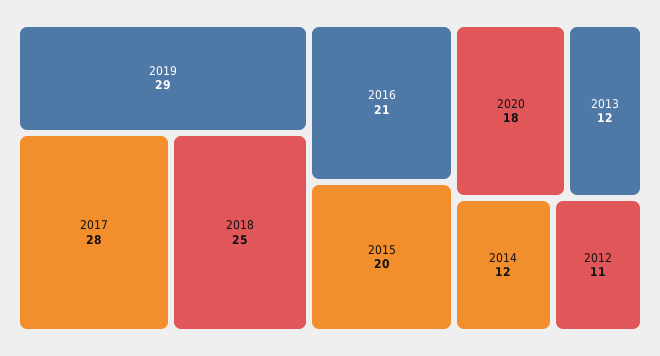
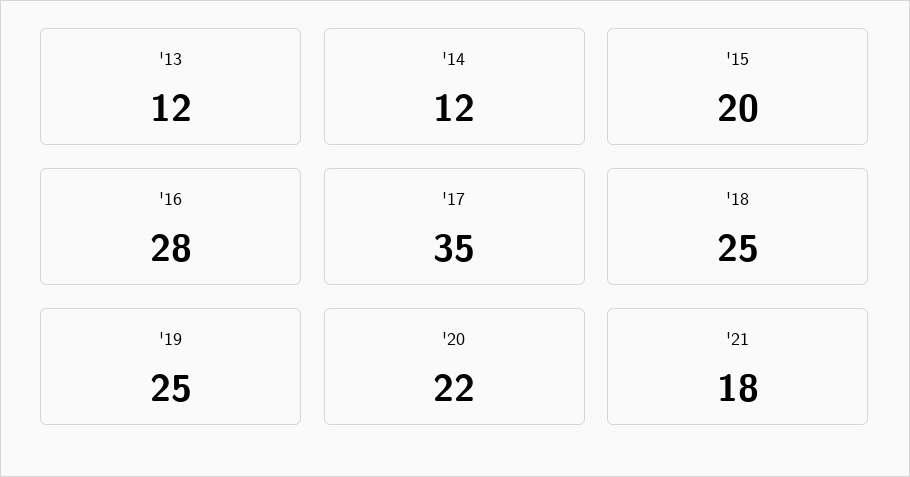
2019: 29 -> 25
2017: 28 -> 35
2016: 21 -> 28
2020: 18 -> 22
2012: 11 -> none
'21: none -> 18

